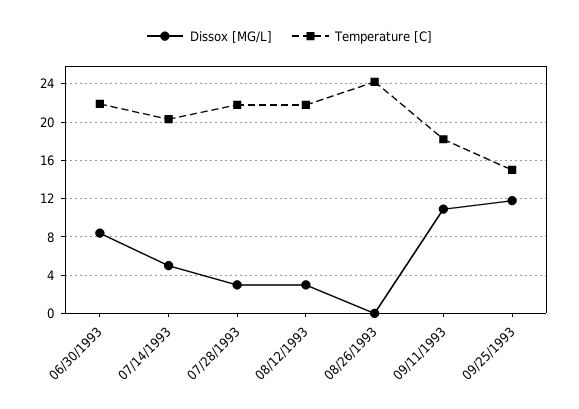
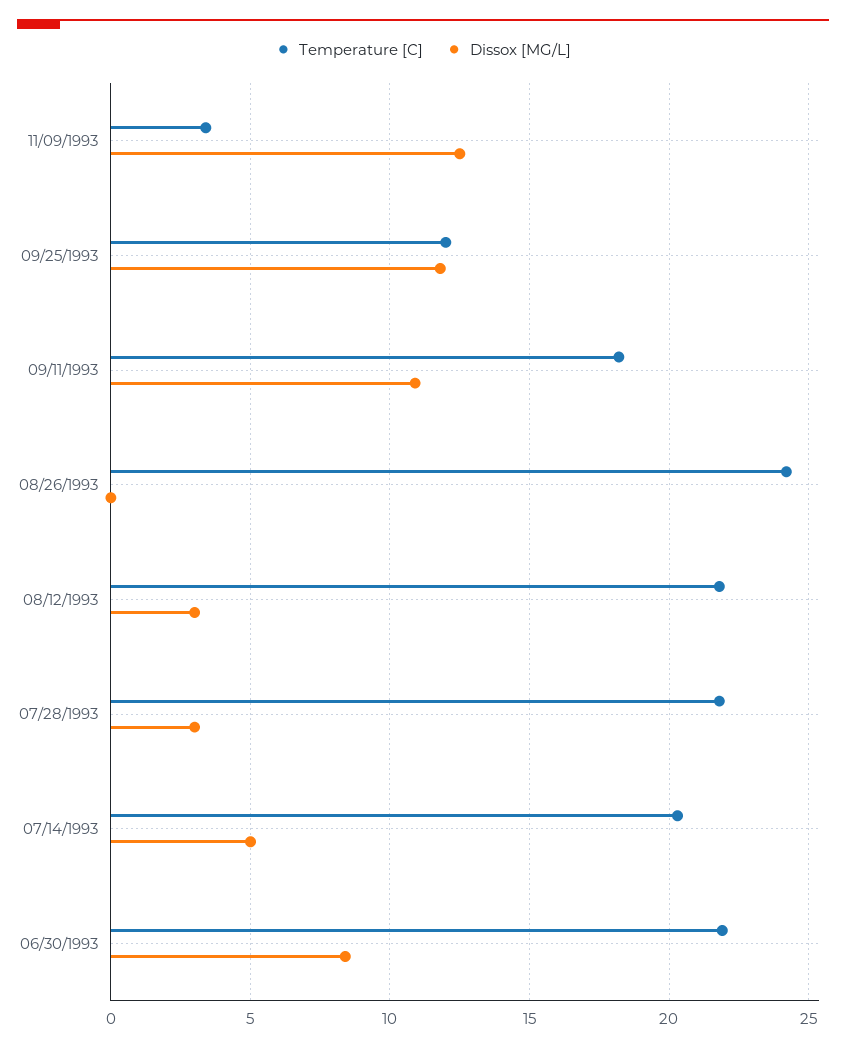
Temperature [C], 09/25/1993: 15 -> 12
Temperature [C], 11/09/1993: none -> 3.5
Dissox [MG/L], 11/09/1993: none -> 12.5

